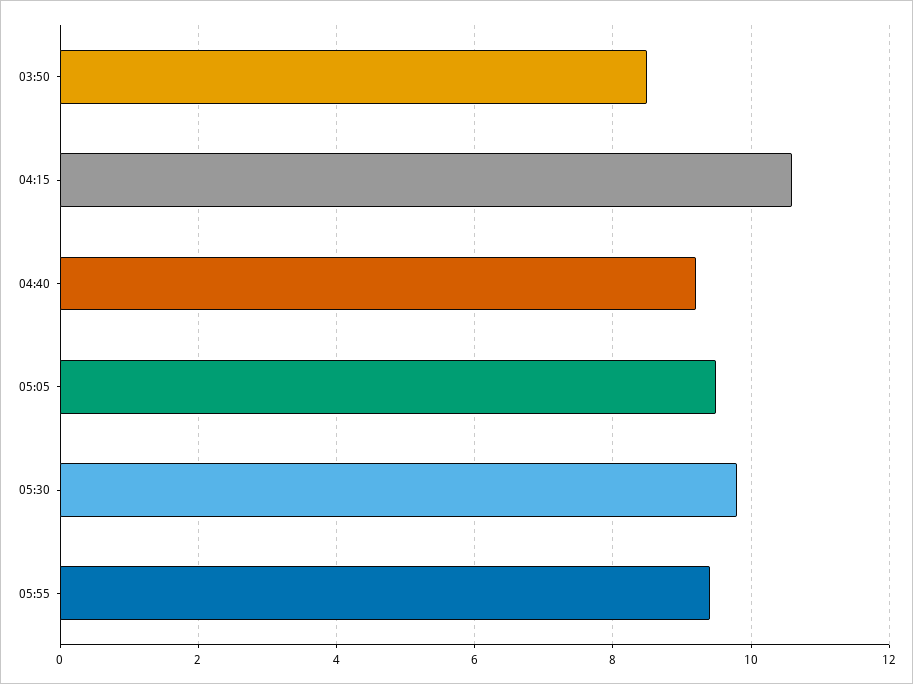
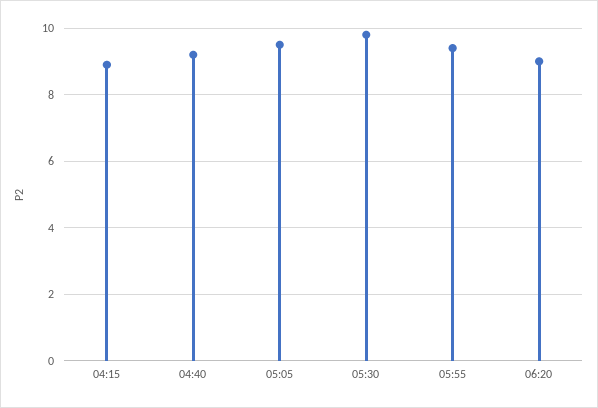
03:50: 8.5 -> none
04:15: 10.5 -> 9
06:20: none -> 9

